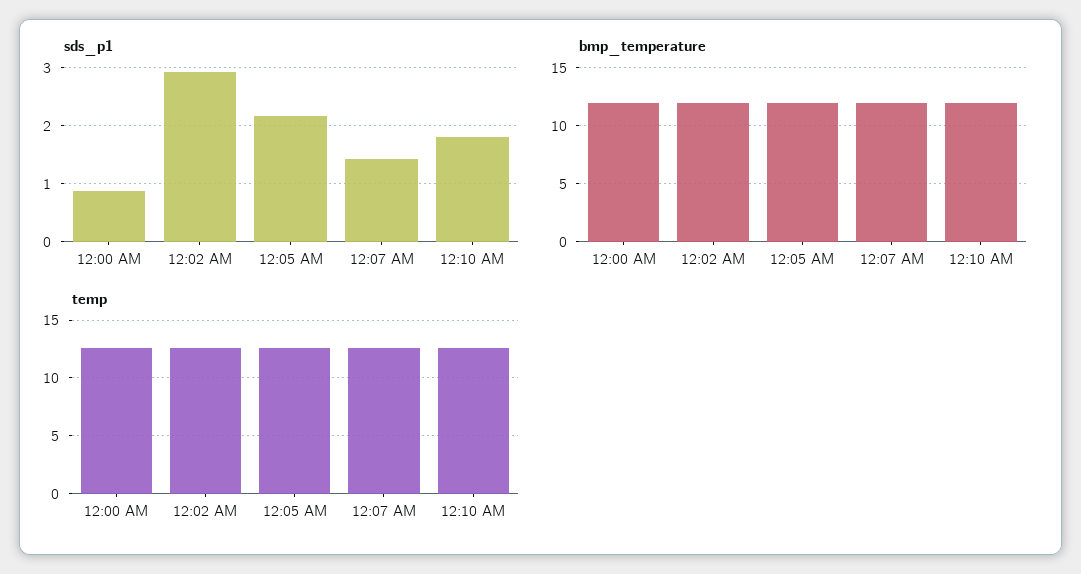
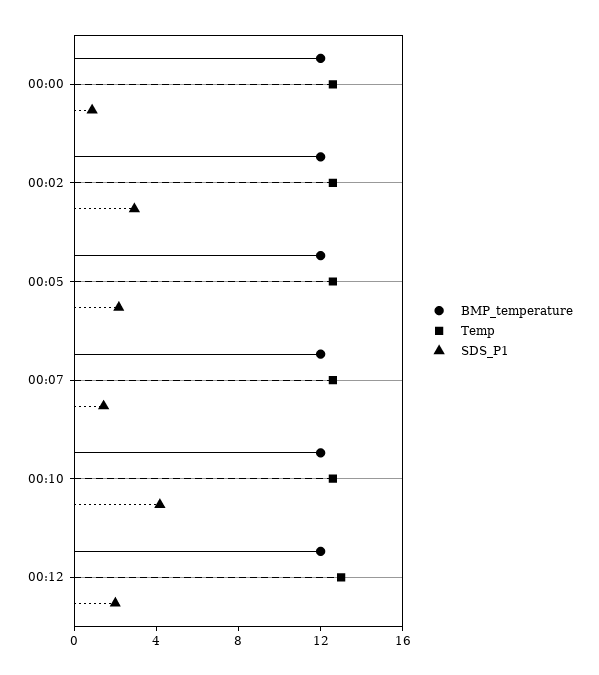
sds_p1, 12:10 AM: 1.8 -> 4
bmp_temperature, 00:12: none -> 12
temp, 00:12: none -> 13
sds_p1, 00:12: none -> 2

